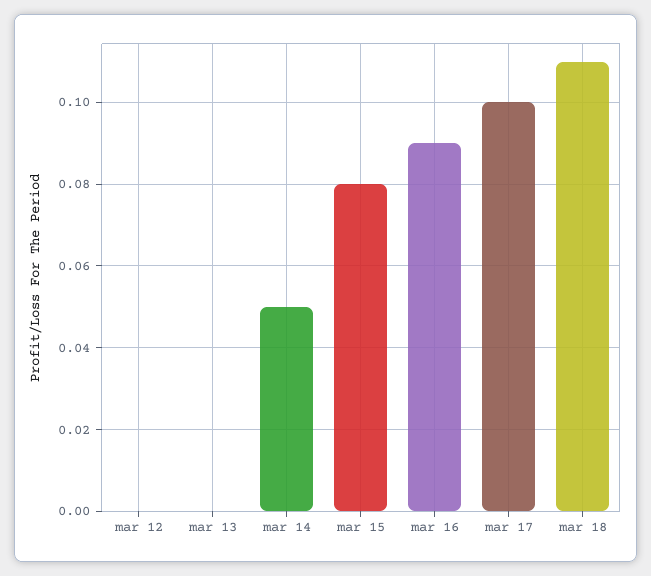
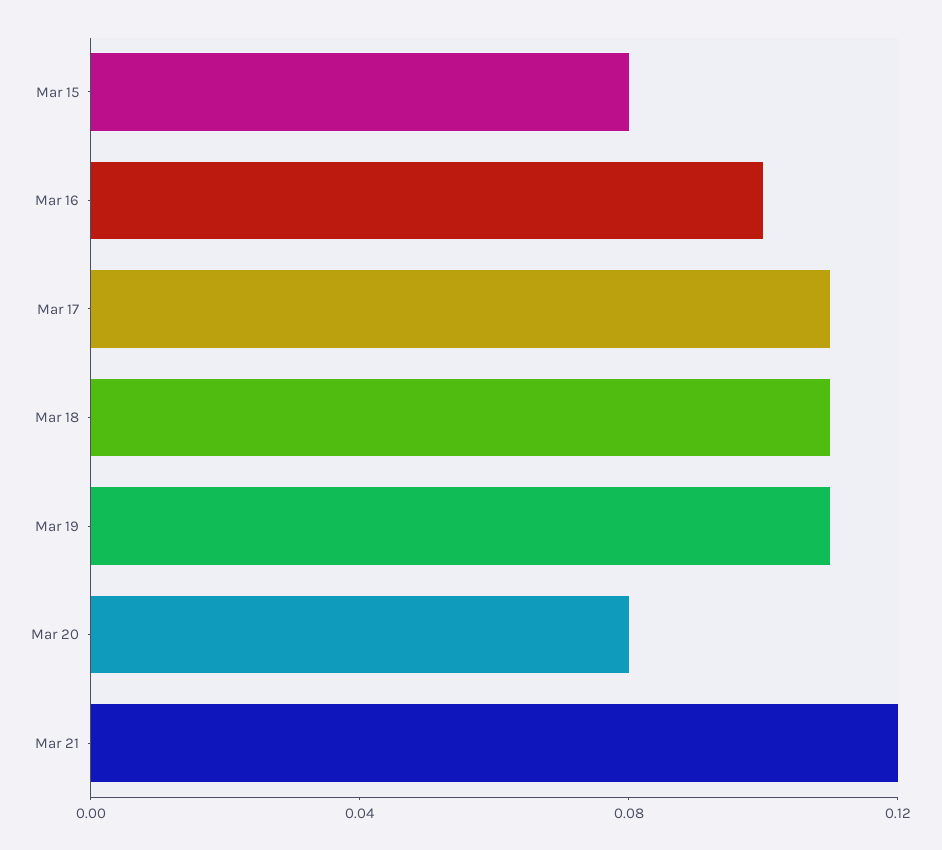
mar 12: 0 -> none
mar 13: 0 -> none
mar 14: 0.05 -> none
mar 16: 0.09 -> 0.1
mar 17: 0.1 -> 0.11
Mar 19: none -> 0.11
Mar 20: none -> 0.08
Mar 21: none -> 0.12

